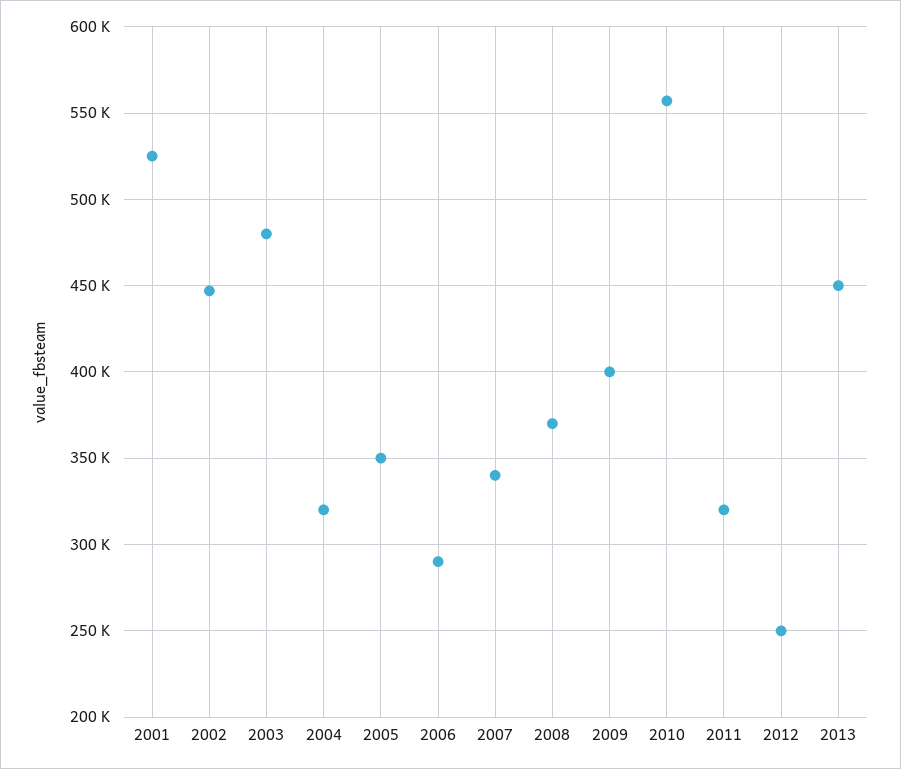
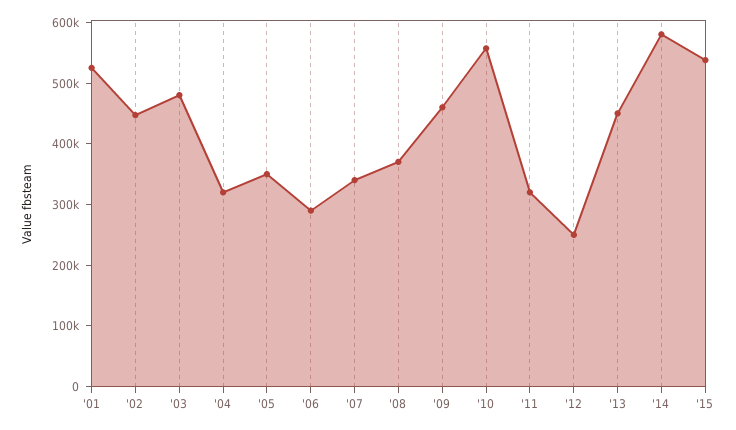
2009: 400000 -> 460000
'14: none -> 580000
'15: none -> 540000

